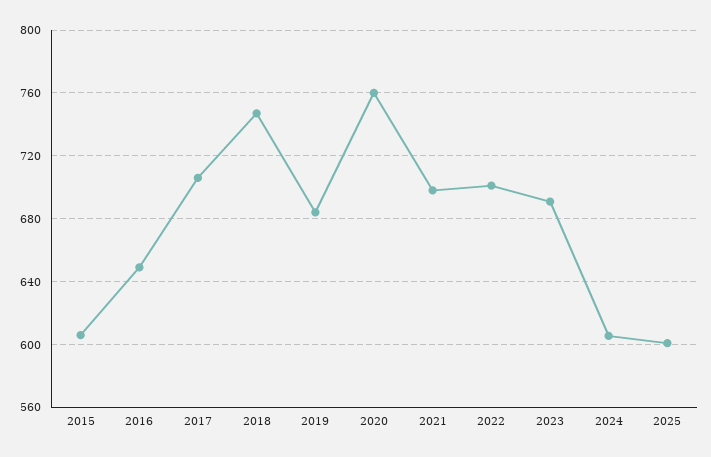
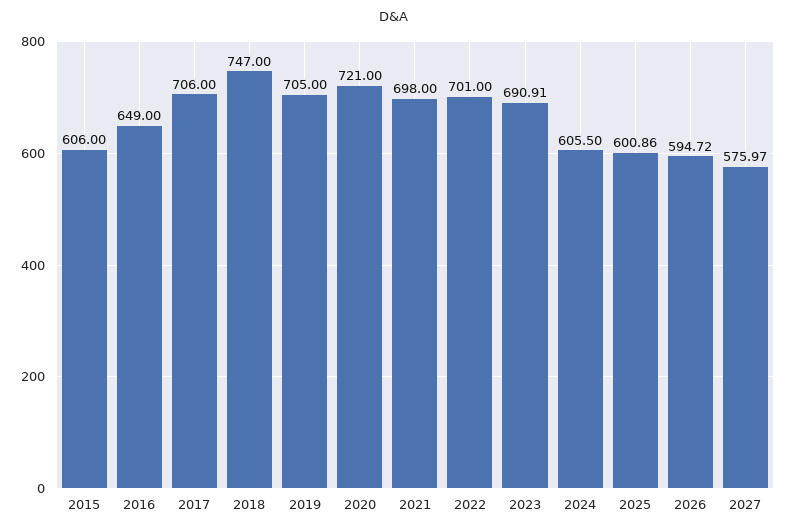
2019: 685 -> 705
2020: 760 -> 721
2026: none -> 594.72
2027: none -> 575.97

